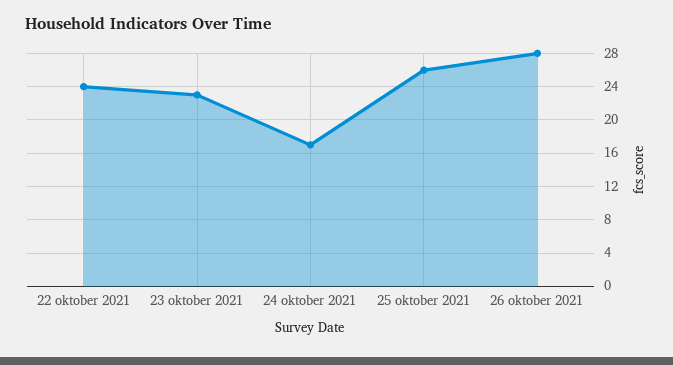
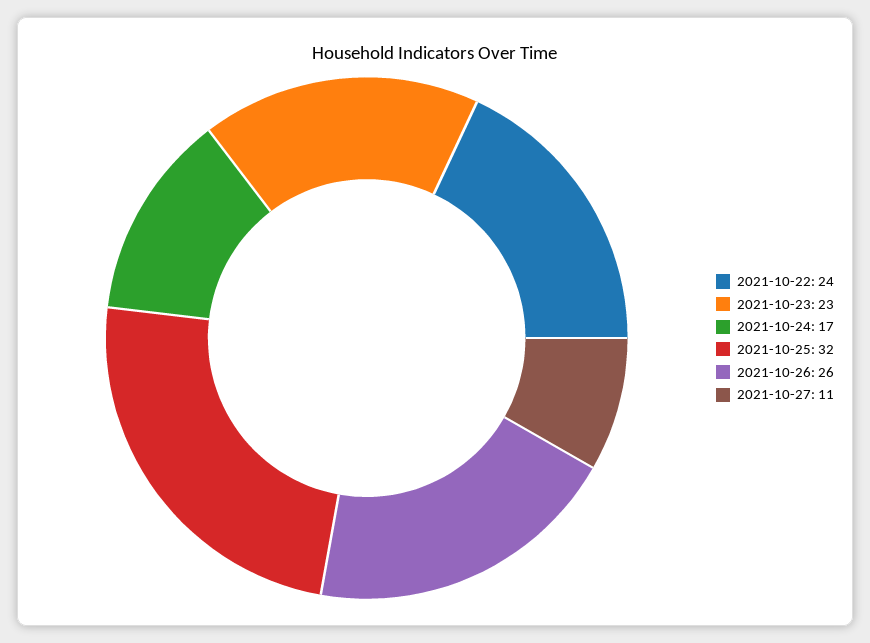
25 oktober 2021: 26 -> 32
26 oktober 2021: 28 -> 26
2021-10-27: none -> 11

